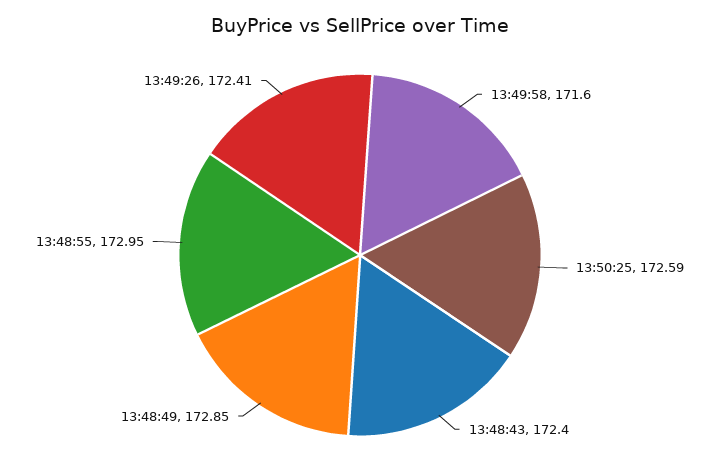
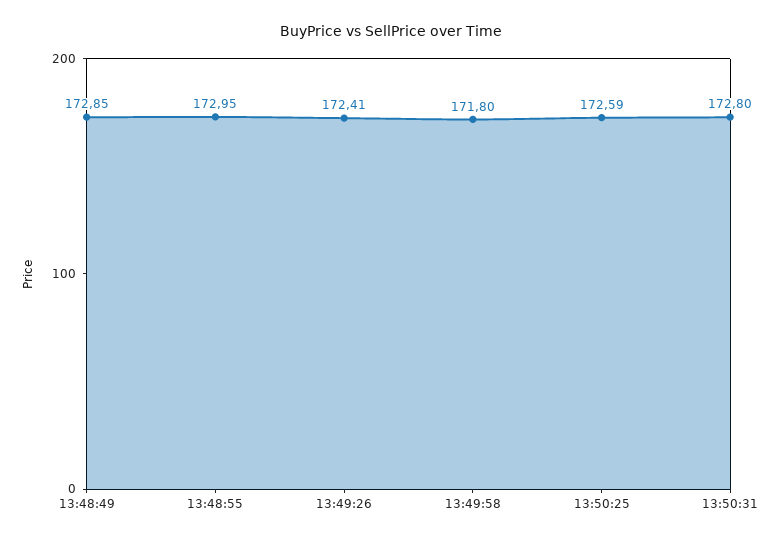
13:49:58: 171.6 -> 171.8
13:48:43: 172.4 -> none
13:50:31: none -> 172.8

